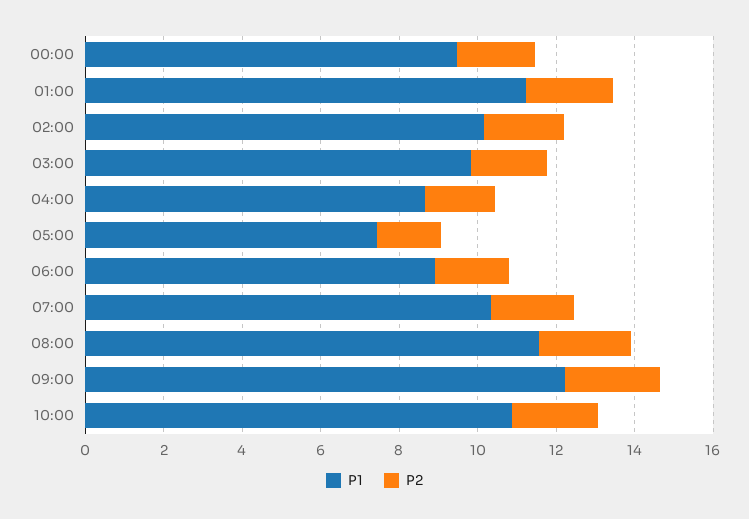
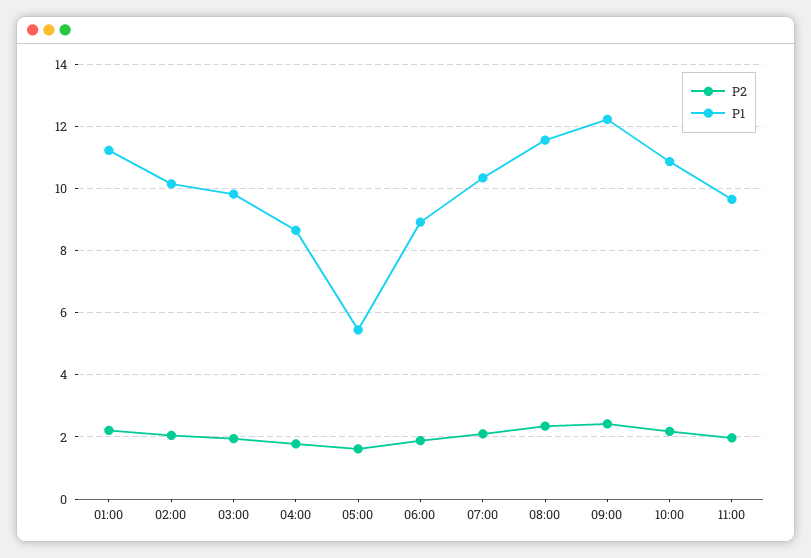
P1, 00:00: 9.5 -> none
P2, 00:00: 2 -> none
P1, 05:00: 7.5 -> 5.4
P2, 11:00: none -> 2
P1, 11:00: none -> 9.6

